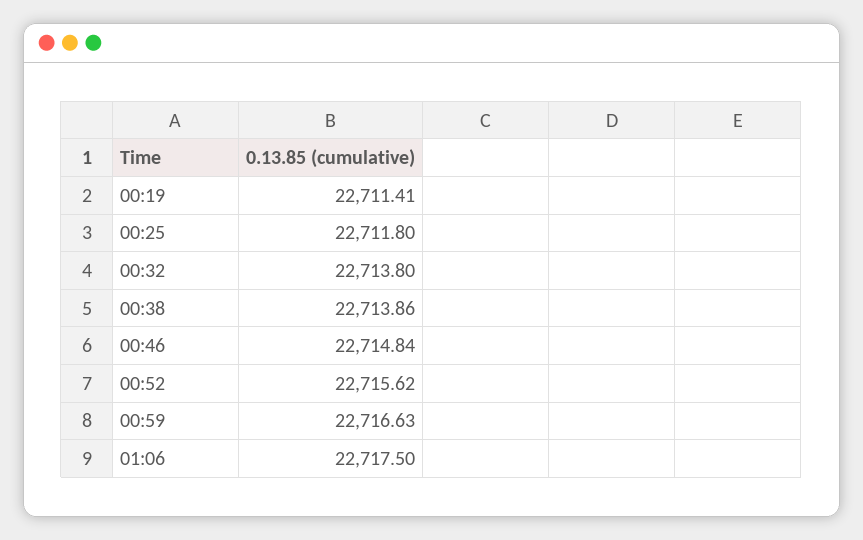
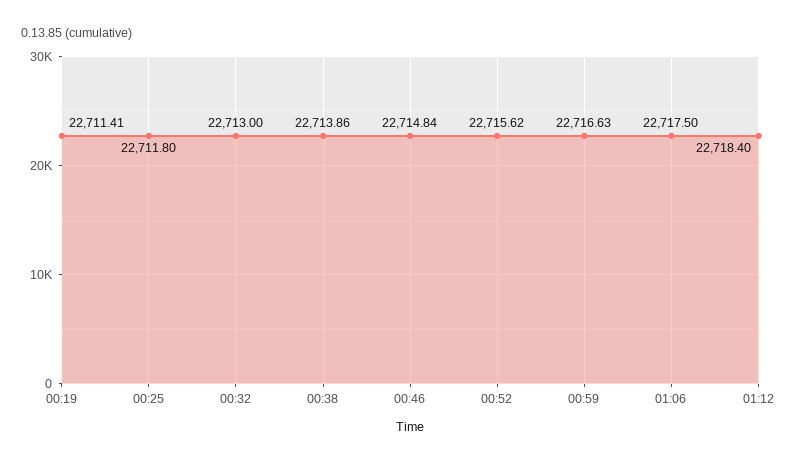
00:32: 22713.8 -> 22713
01:12: none -> 22718.4

